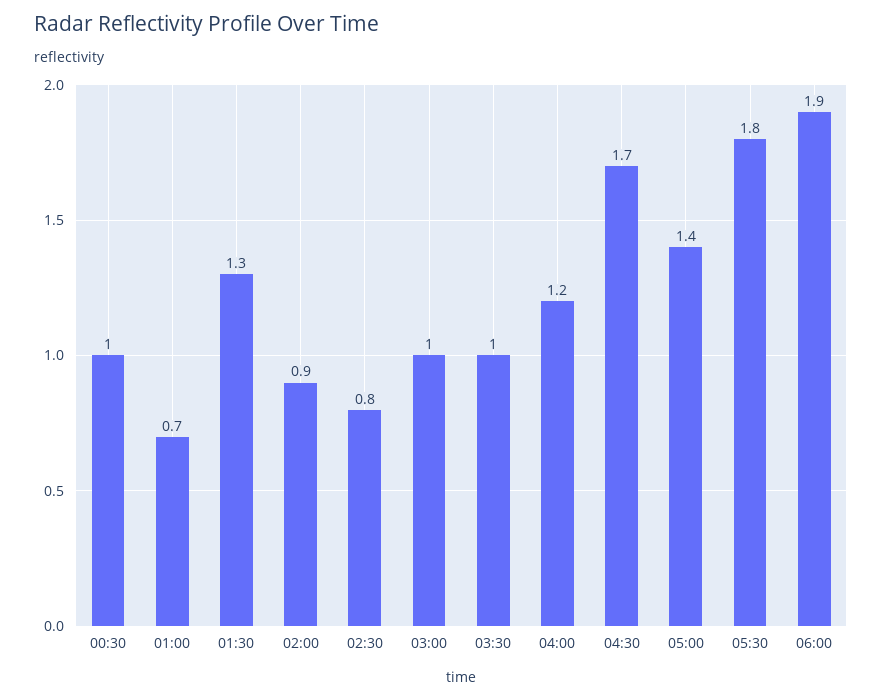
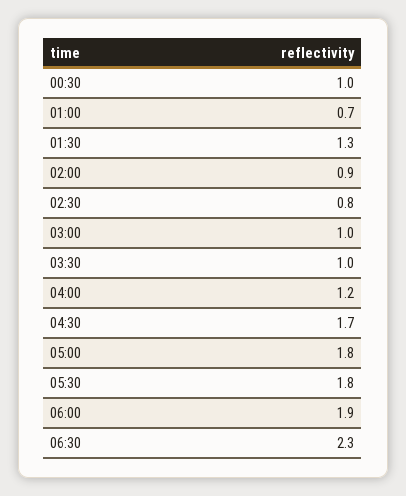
05:00: 1.4 -> 1.8
06:30: none -> 2.3

